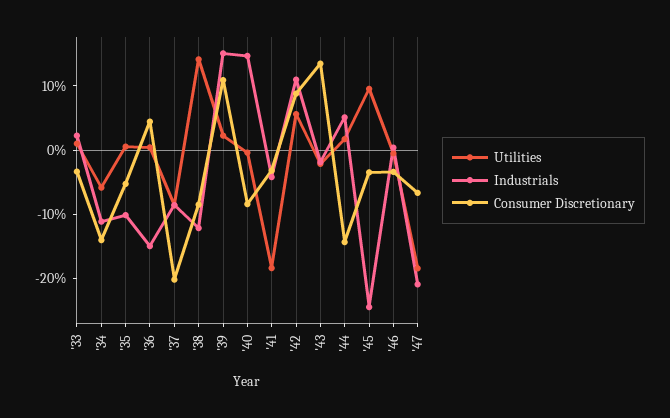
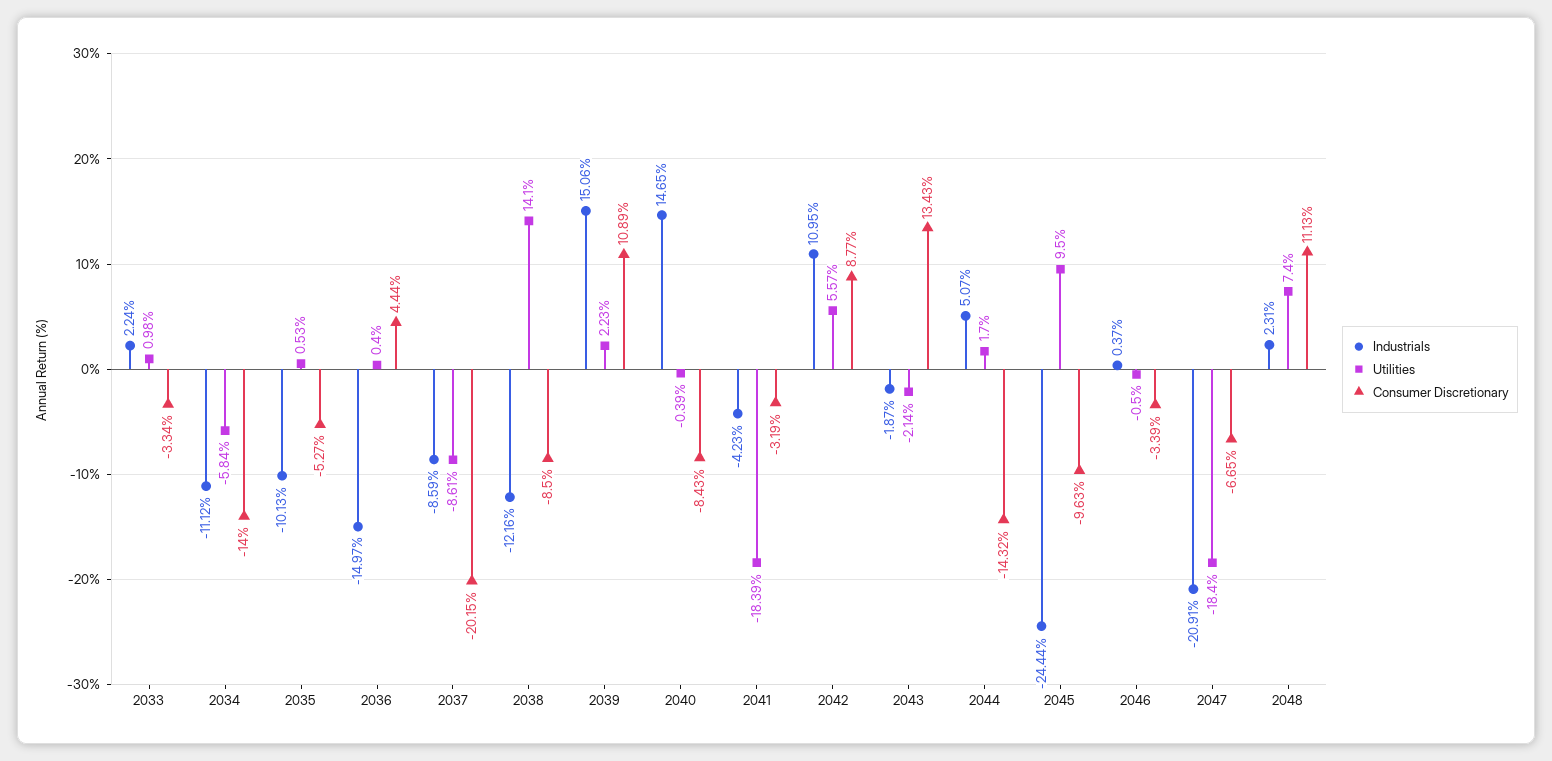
Consumer Discretionary, '45: -4 -> -9.63
Industrials, 2048: none -> 2.31
Utilities, 2048: none -> 7.4
Consumer Discretionary, 2048: none -> 11.13

